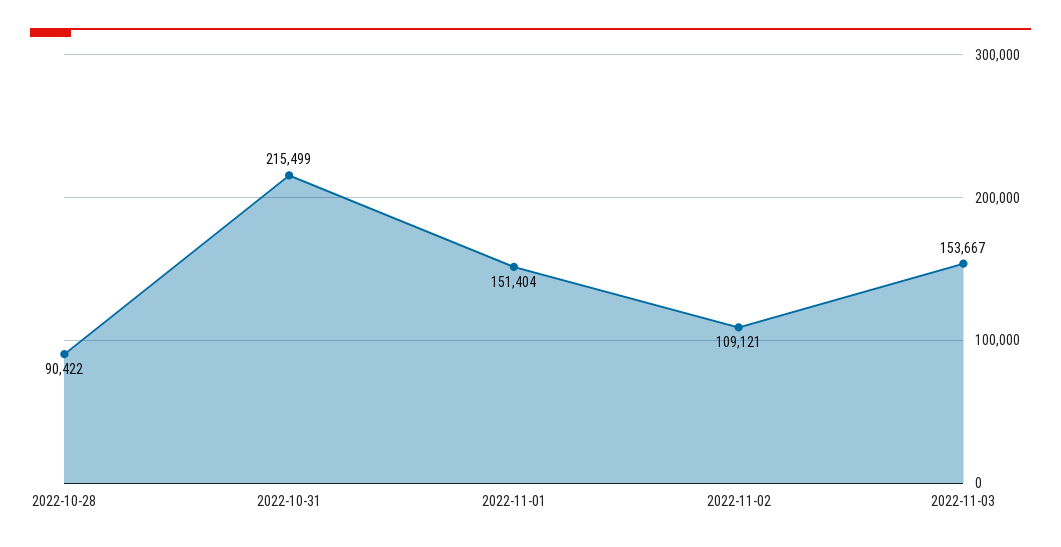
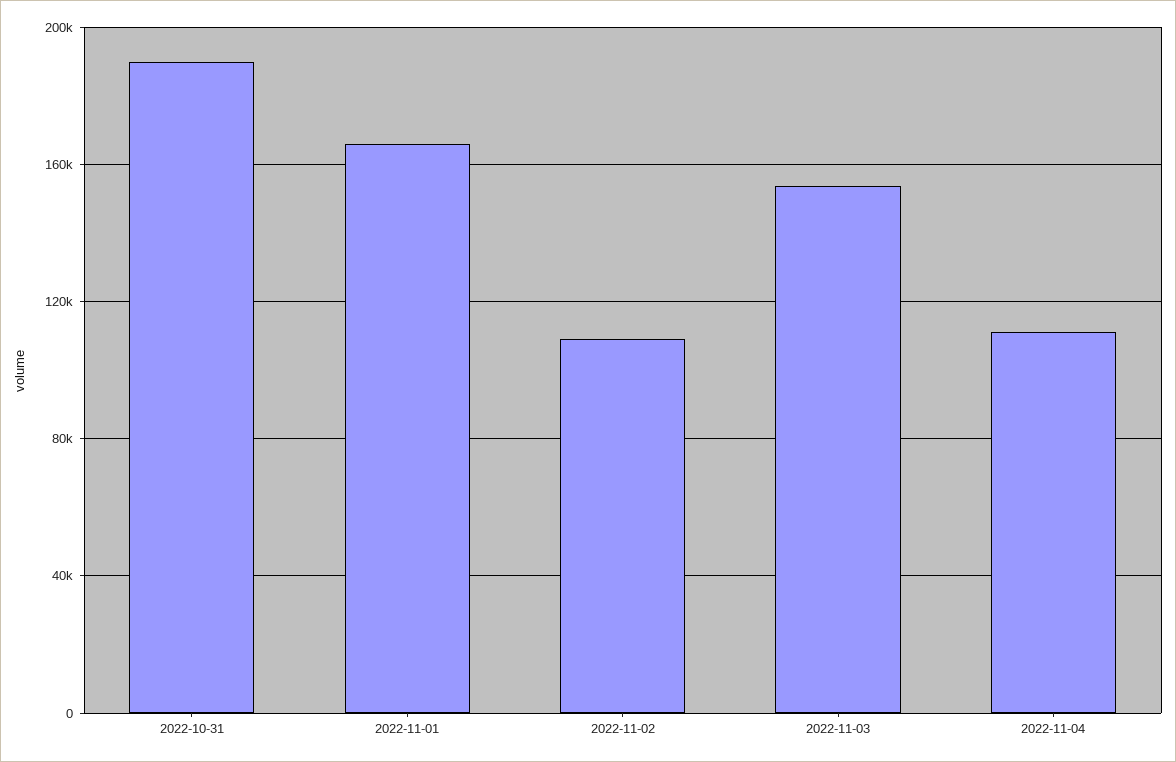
2022-10-28: 90422 -> none
2022-10-31: 215499 -> 190000
2022-11-01: 151404 -> 165000
2022-11-04: none -> 110000

